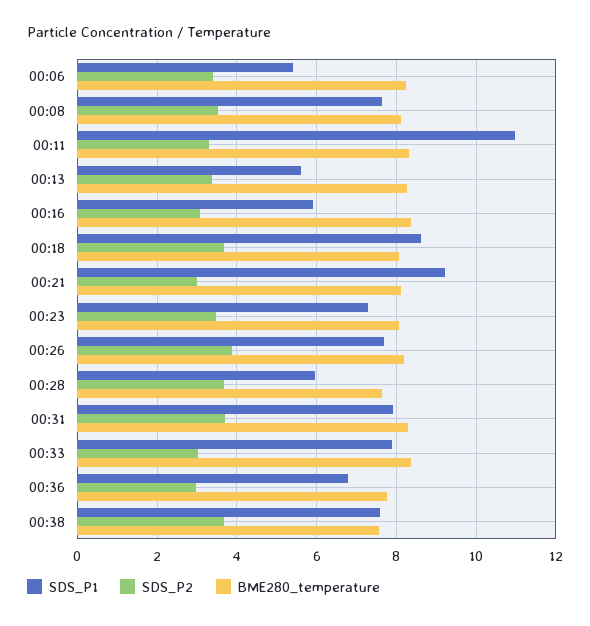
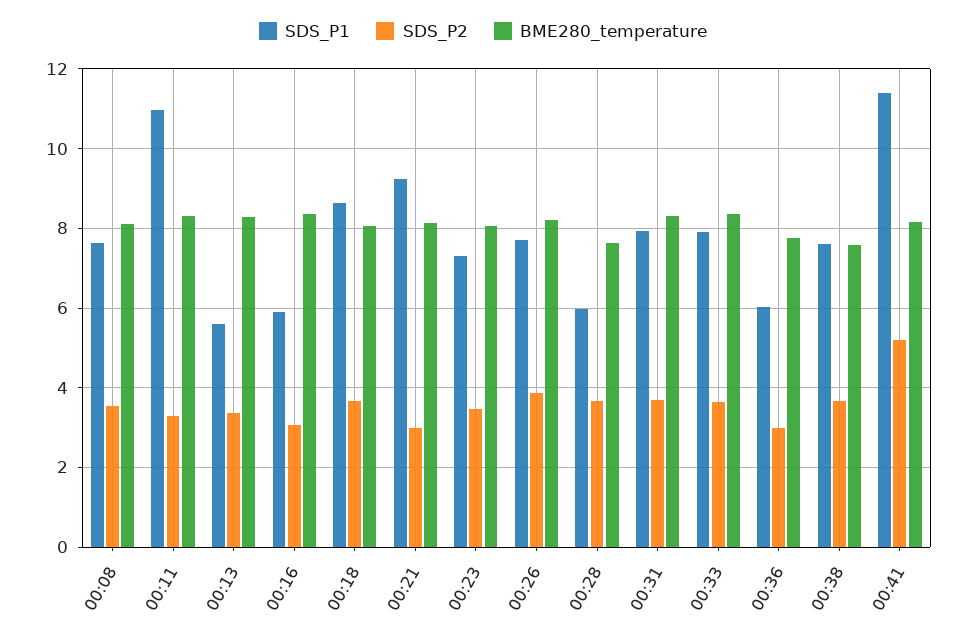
SDS_P1, 00:06: 5.4 -> none
SDS_P2, 00:06: 3.4 -> none
BME280_temperature, 00:06: 8.2 -> none
SDS_P2, 00:33: 3 -> 3.6
SDS_P1, 00:36: 6.8 -> 6
SDS_P1, 00:41: none -> 11.4
SDS_P2, 00:41: none -> 5.2
BME280_temperature, 00:41: none -> 8.2

